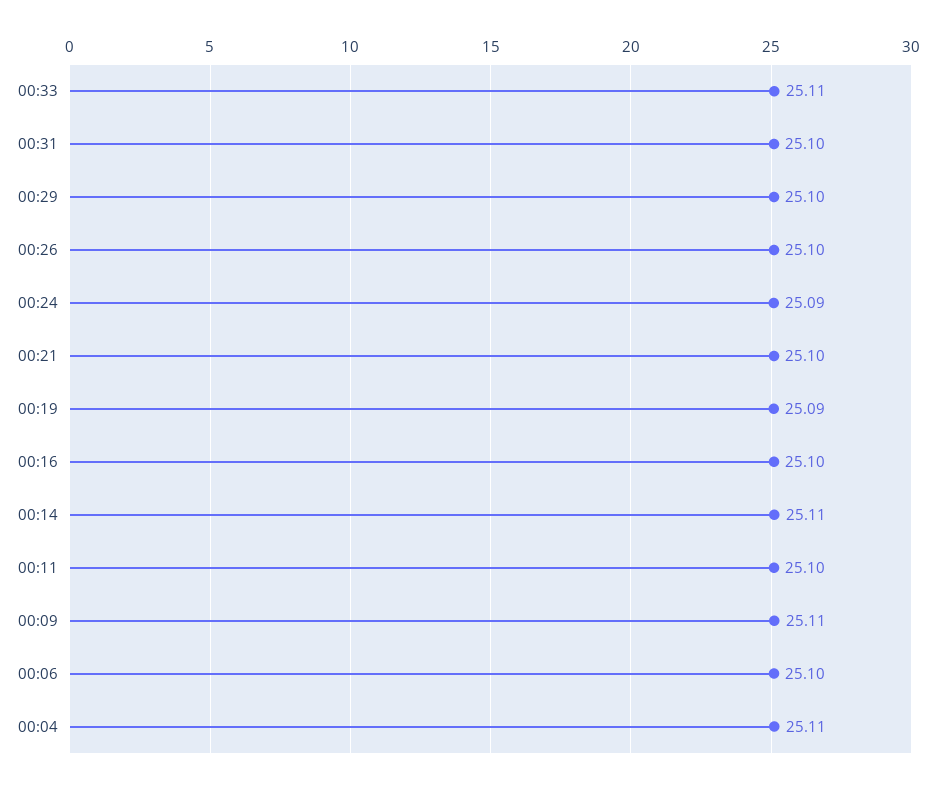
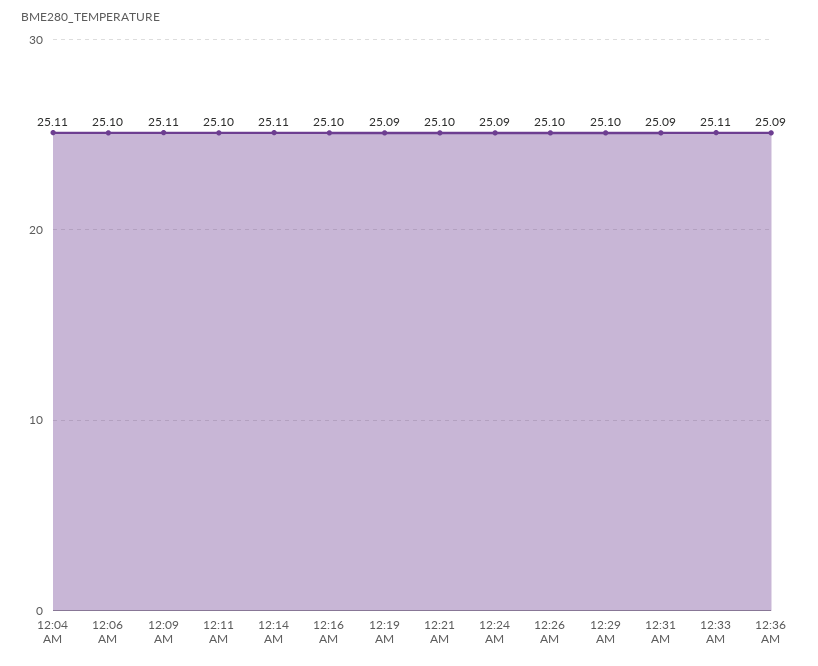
00:31: 25.1 -> 25.09
12:36 AM: none -> 25.09

